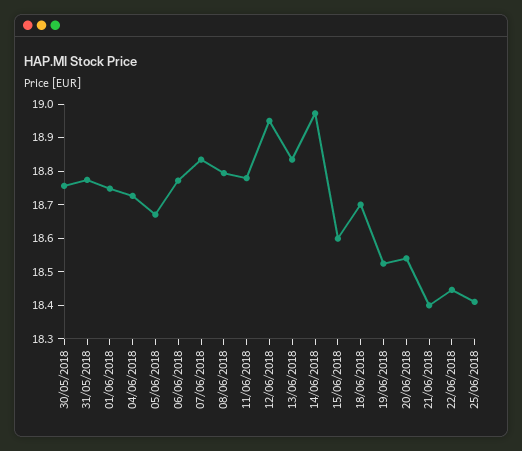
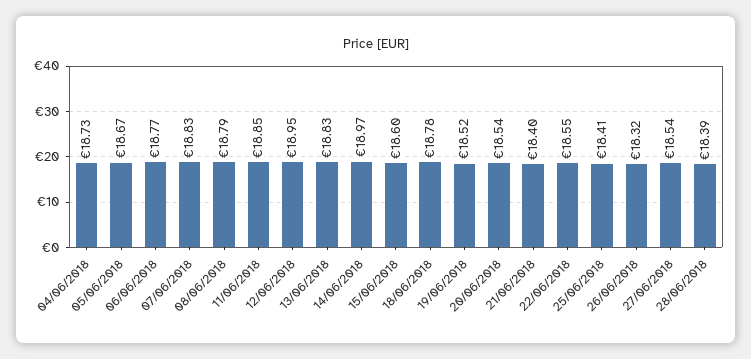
30/05/2018: 18.75 -> none
31/05/2018: 18.775 -> none
01/06/2018: 18.75 -> none
11/06/2018: 18.775 -> 18.85
18/06/2018: 18.7 -> 18.78
22/06/2018: 18.45 -> 18.55
26/06/2018: none -> 18.32
27/06/2018: none -> 18.54
28/06/2018: none -> 18.39

